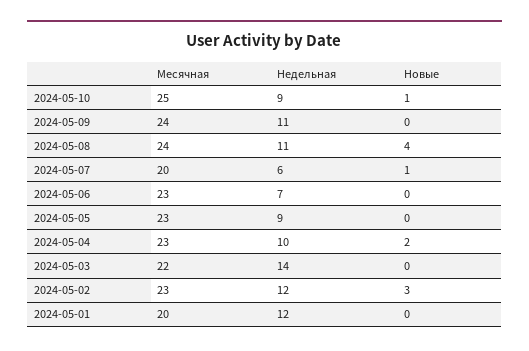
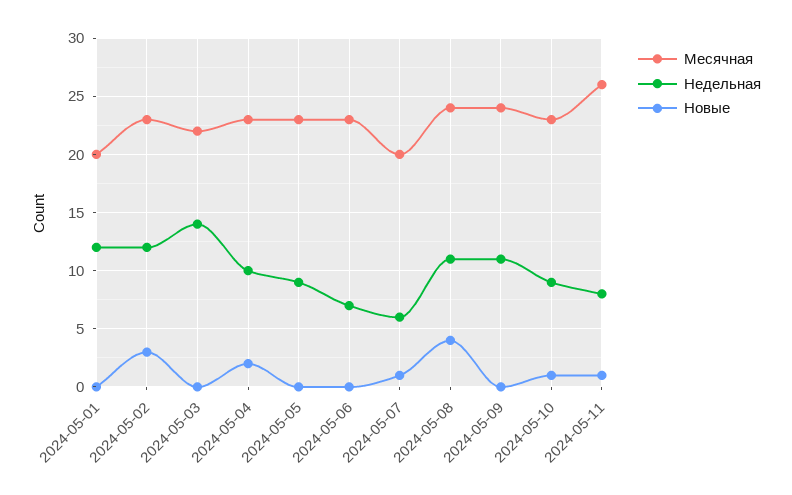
Месячная, 2024-05-10: 25 -> 23
Месячная, 2024-05-11: none -> 26
Недельная, 2024-05-11: none -> 8
Новые, 2024-05-11: none -> 1

